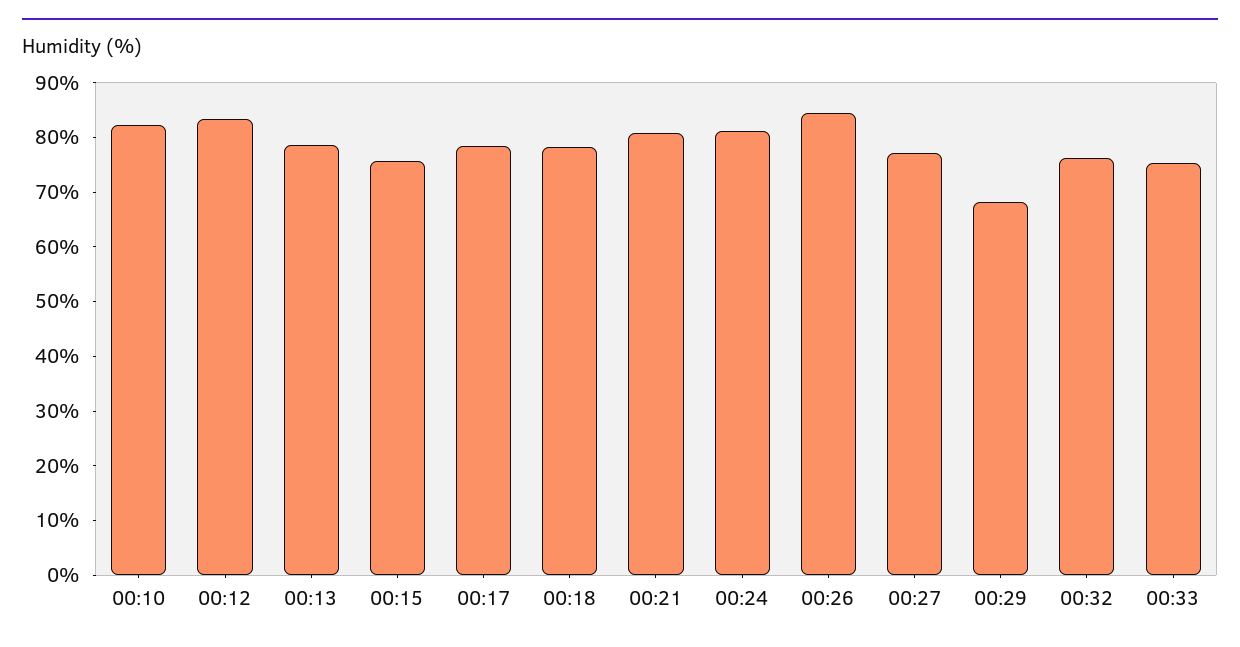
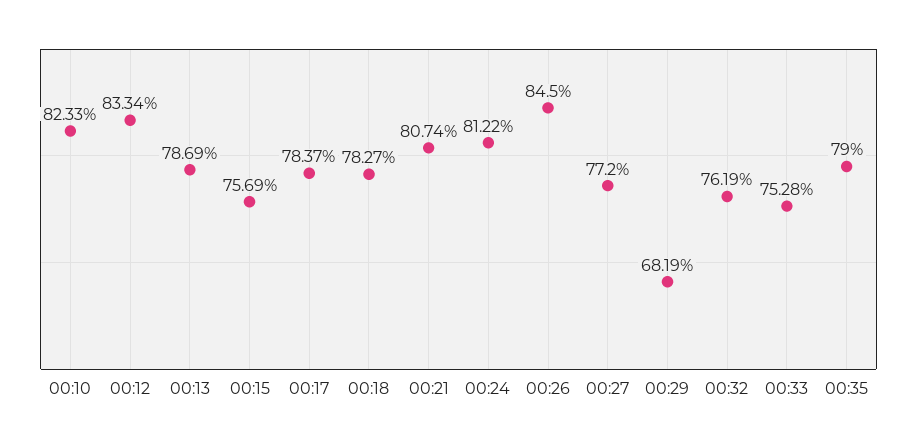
00:35: none -> 79

